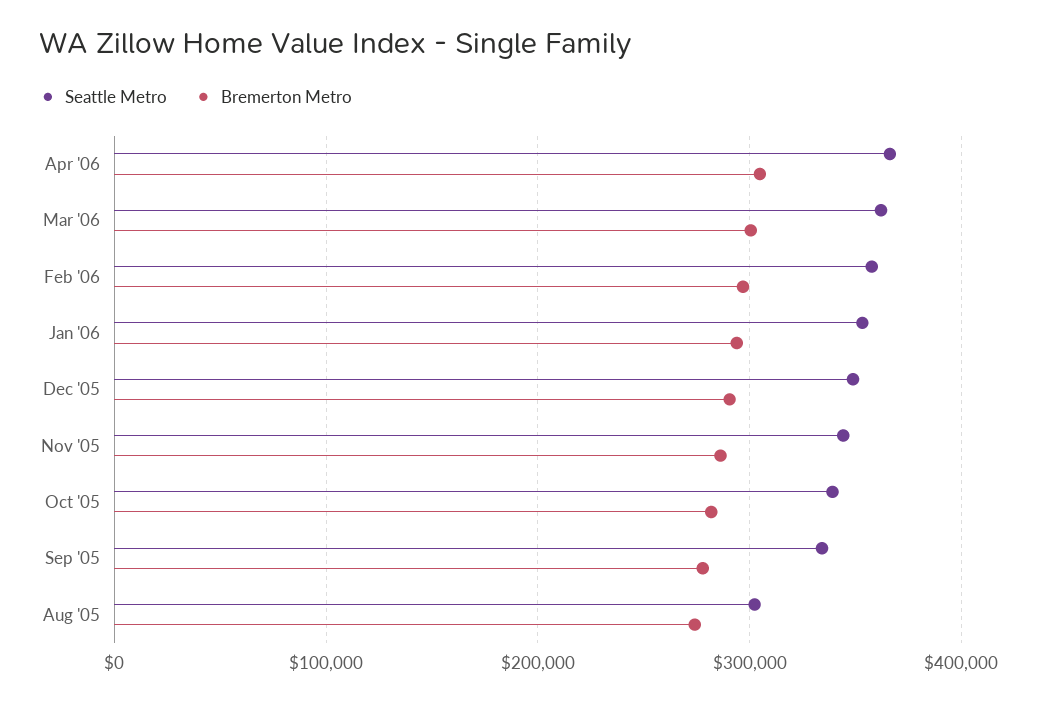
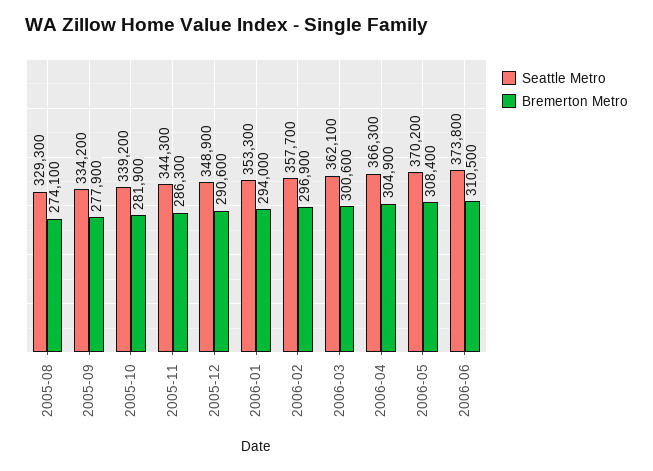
Seattle Metro, Aug '05: 300000 -> 329300
Seattle Metro, 2006-05: none -> 370200
Bremerton Metro, 2006-05: none -> 308400
Seattle Metro, 2006-06: none -> 373800
Bremerton Metro, 2006-06: none -> 310500

